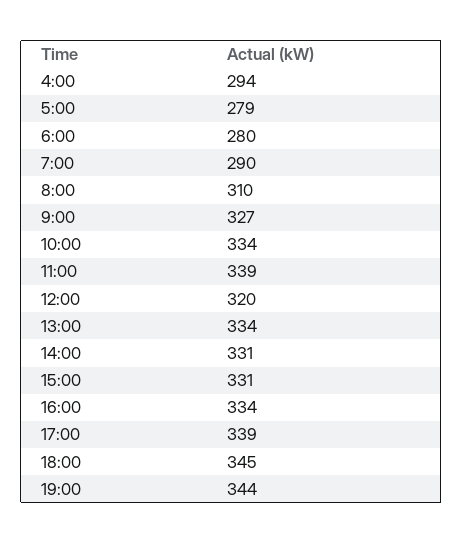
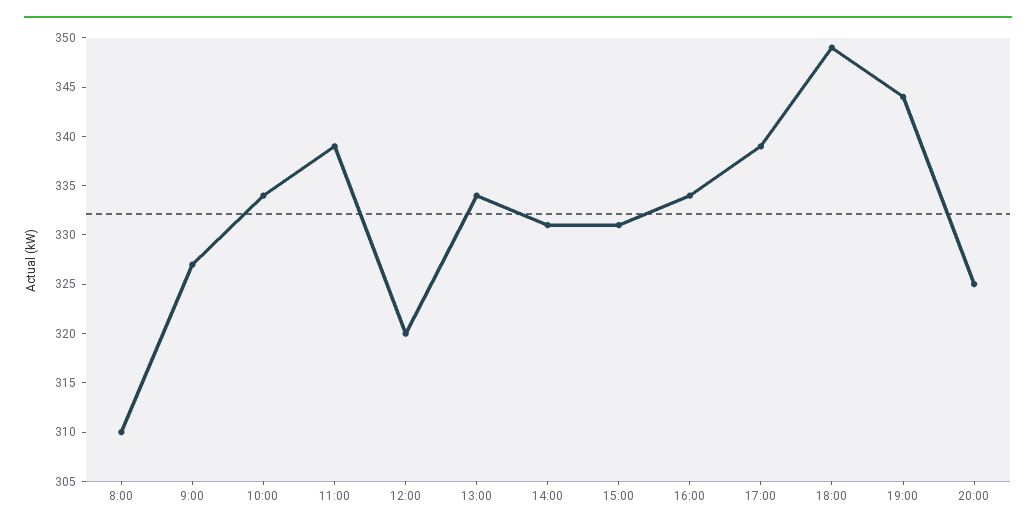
4:00: 294 -> none
5:00: 279 -> none
6:00: 280 -> none
7:00: 290 -> none
18:00: 345 -> 349
20:00: none -> 325

